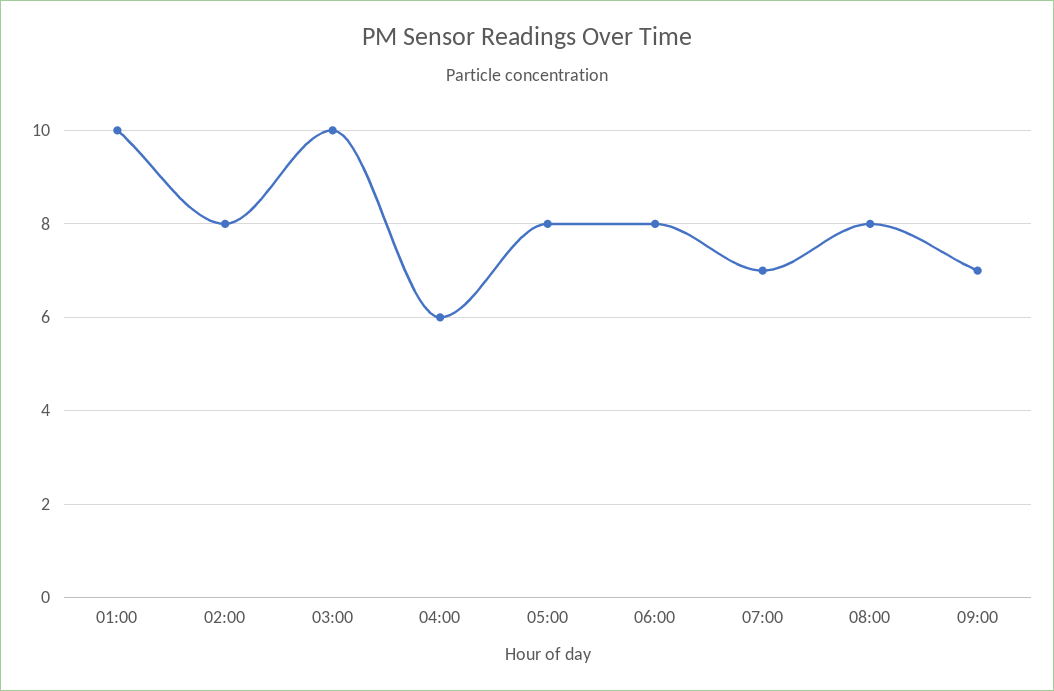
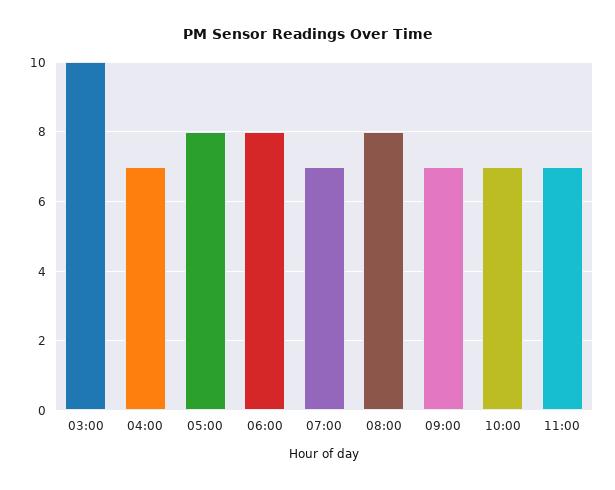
01:00: 10 -> none
02:00: 8 -> none
04:00: 6 -> 7
10:00: none -> 7
11:00: none -> 7

